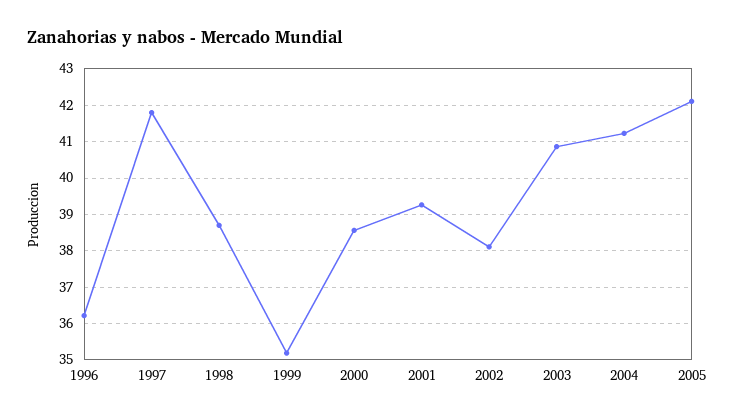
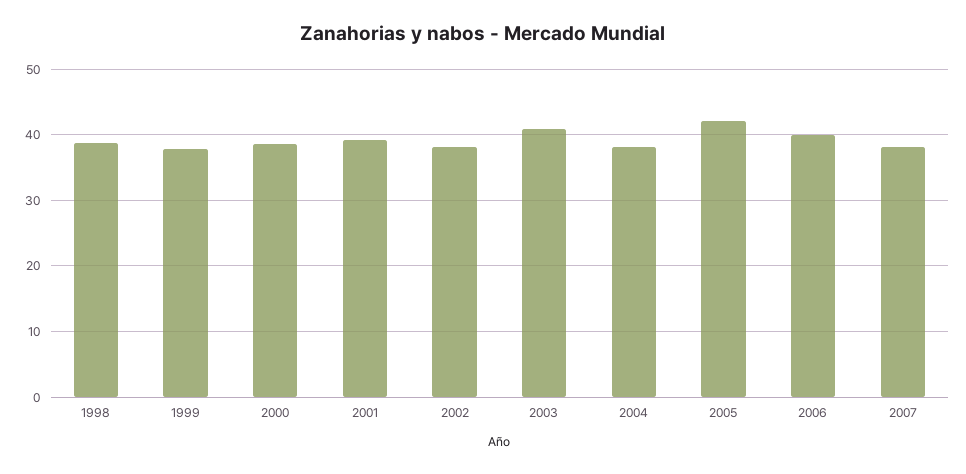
1996: 36.2 -> none
1997: 41.8 -> none
1999: 35.2 -> 38
2004: 41.2 -> 38
2006: none -> 40
2007: none -> 38

